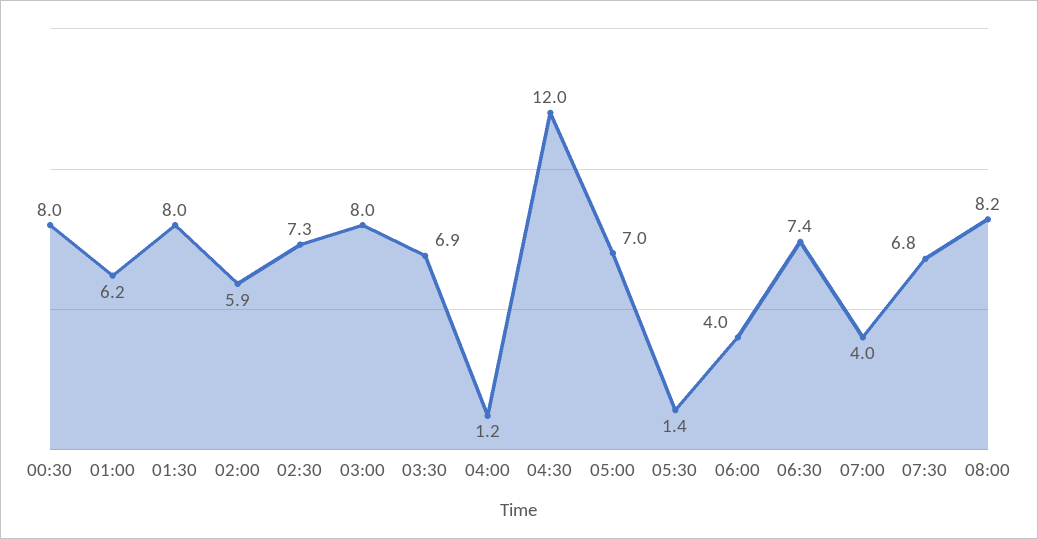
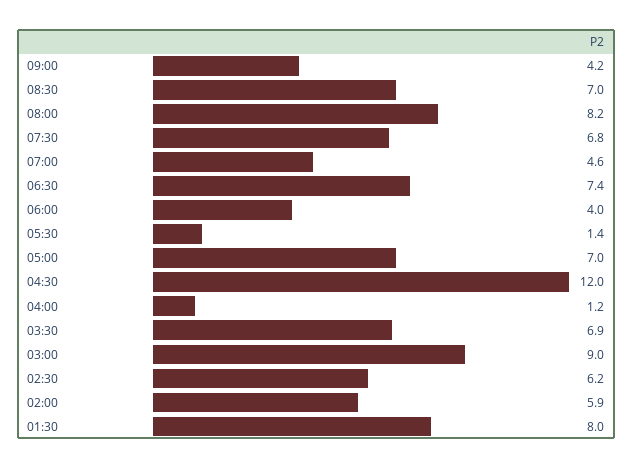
00:30: 8 -> none
01:00: 6.2 -> none
02:30: 7.3 -> 6.2
03:00: 8 -> 9
07:00: 4 -> 4.6
09:00: none -> 4.2
08:30: none -> 7

